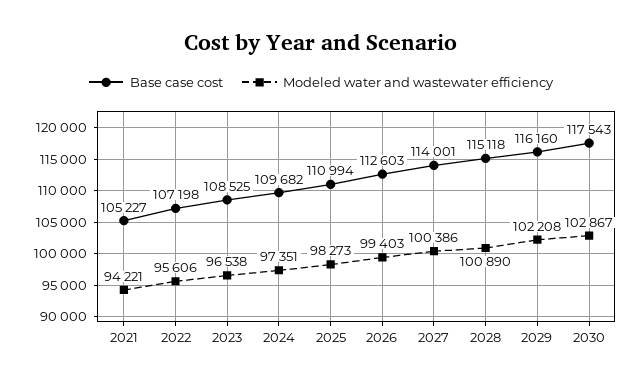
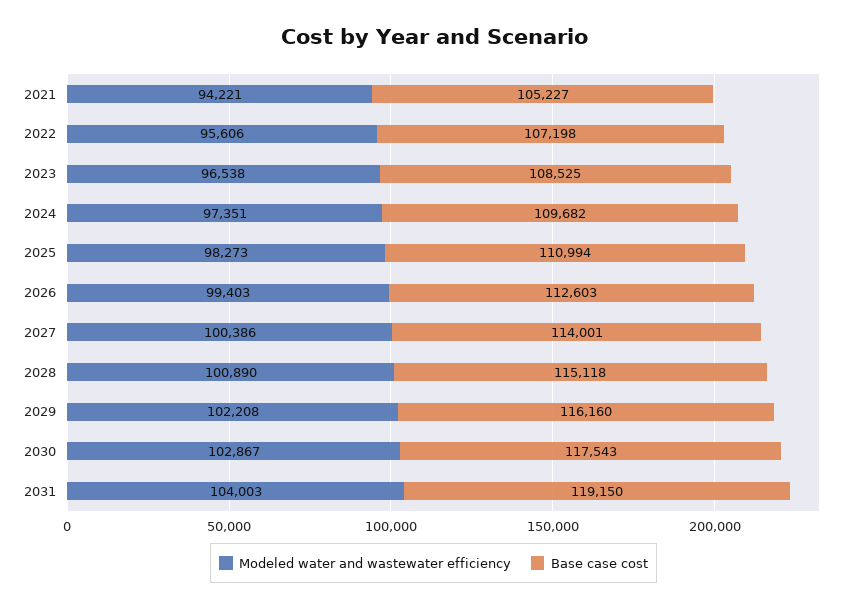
Modeled water and wastewater efficiency, 2031: none -> 104003
Base case cost, 2031: none -> 119150

